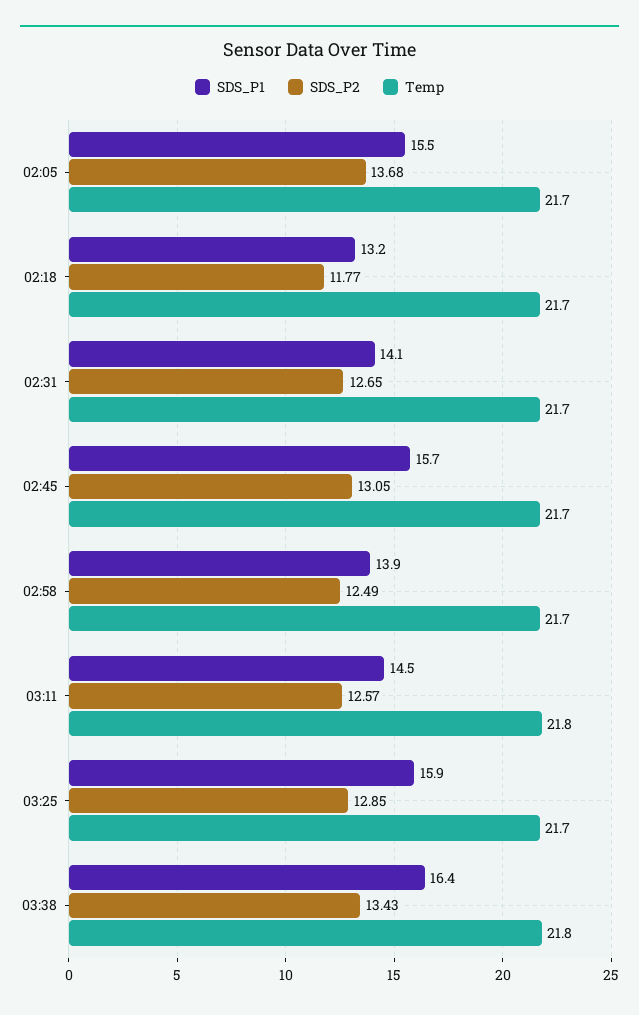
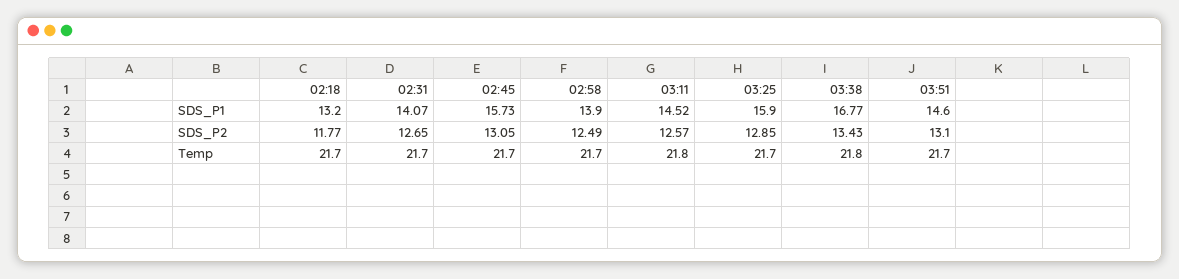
SDS_P1, 02:05: 15.5 -> none
SDS_P2, 02:05: 13.68 -> none
Temp, 02:05: 21.7 -> none
SDS_P1, 03:38: 16.4 -> 16.77
SDS_P1, 03:51: none -> 14.6
SDS_P2, 03:51: none -> 13.1
Temp, 03:51: none -> 21.7

